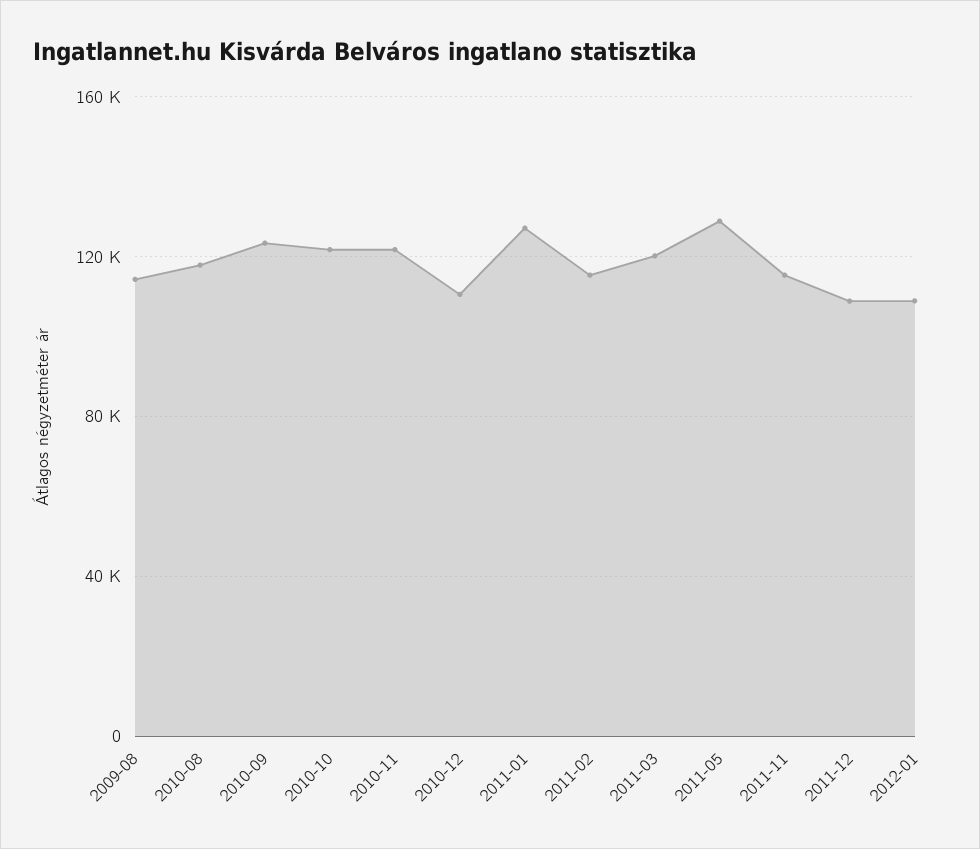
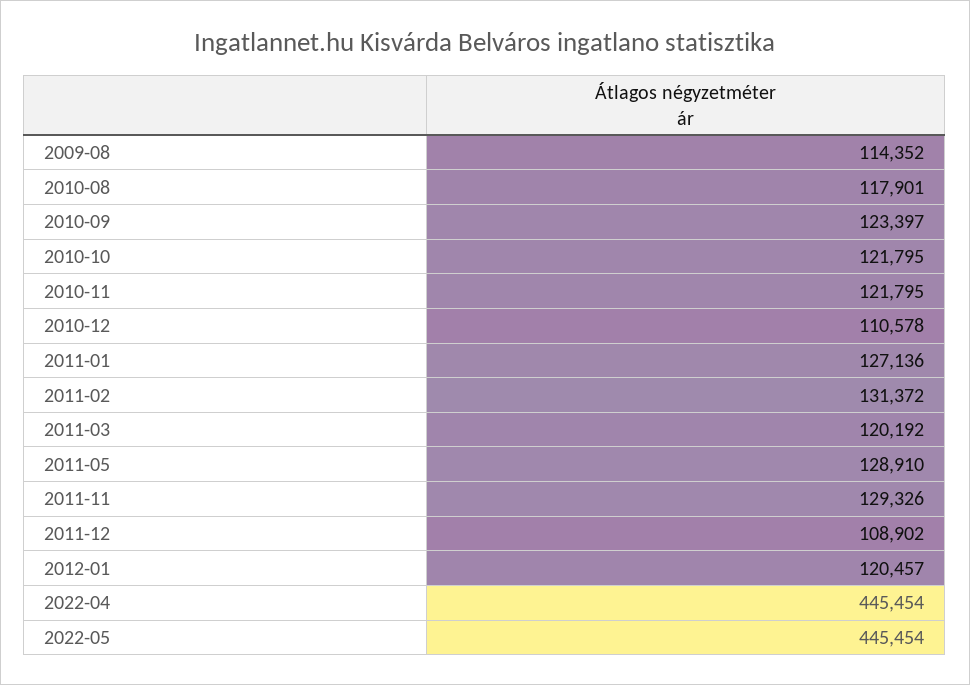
2011-02: 115000 -> 131372
2011-11: 115000 -> 129326
2012-01: 110000 -> 120457
2022-04: none -> 445454
2022-05: none -> 445454

